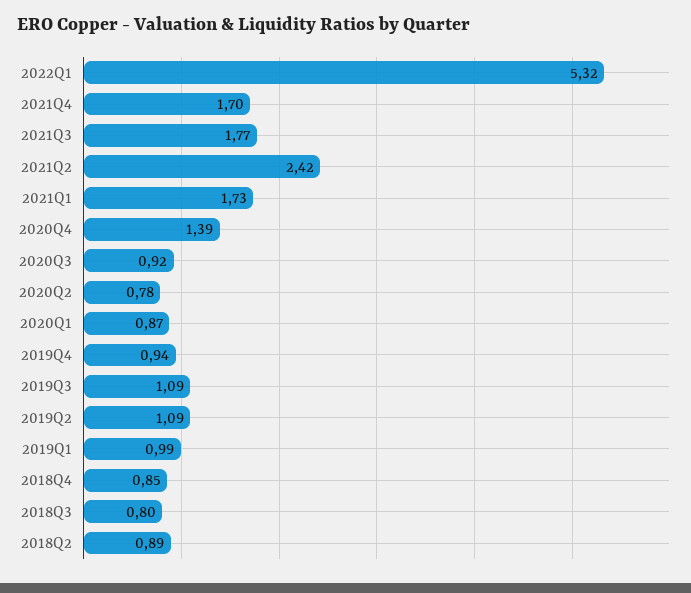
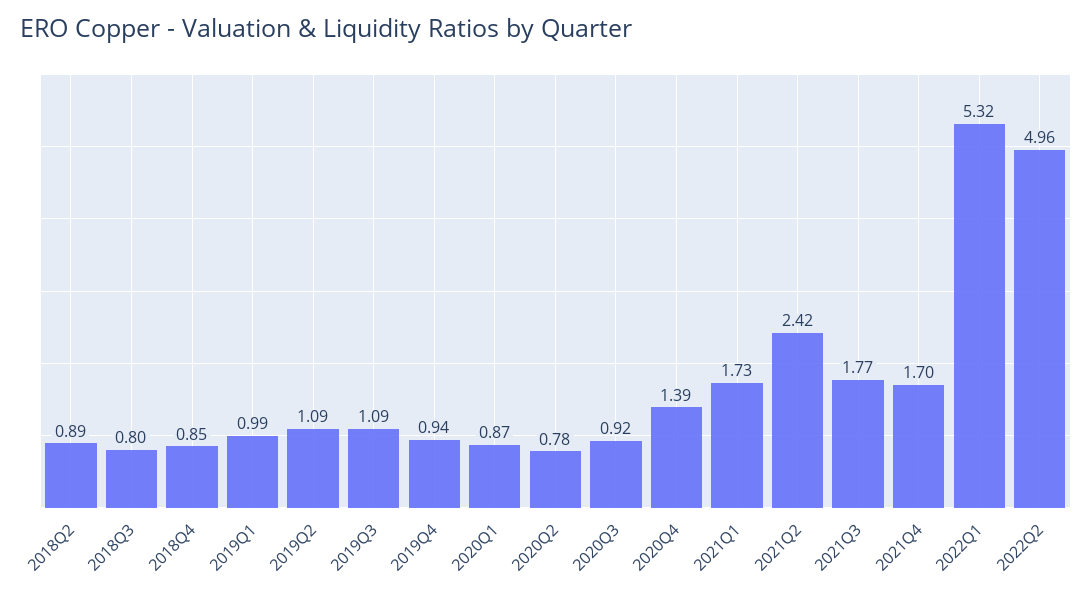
2022Q2: none -> 4.96

